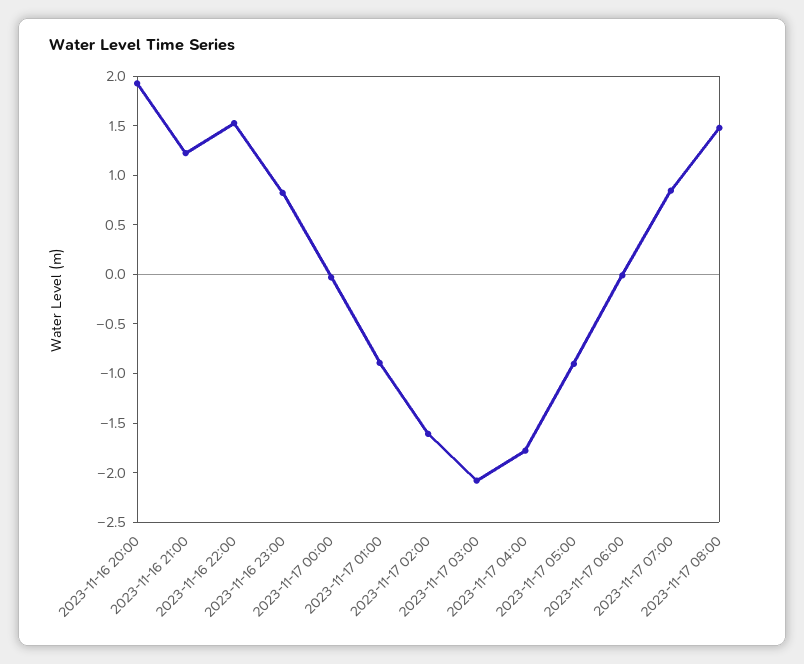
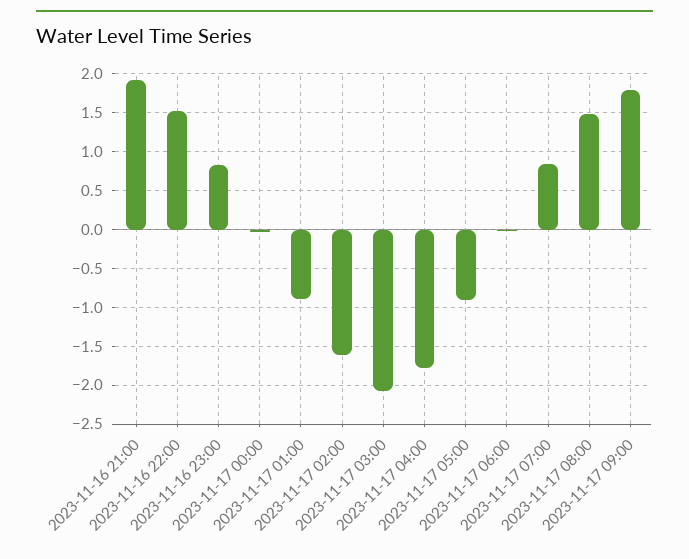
2023-11-16 20:00: 1.9 -> none
2023-11-16 21:00: 1.2 -> 1.9
2023-11-17 09:00: none -> 1.8

